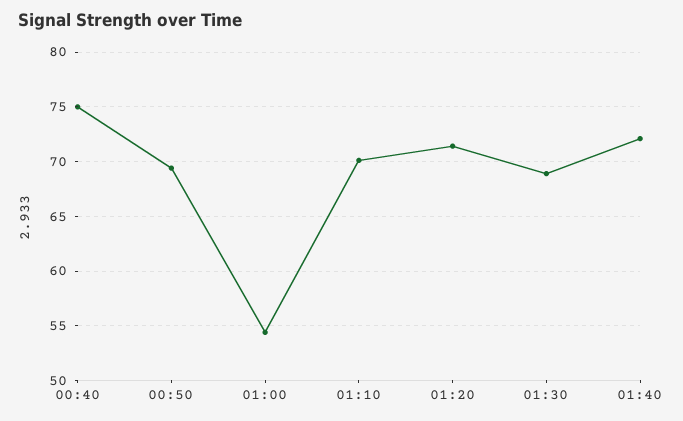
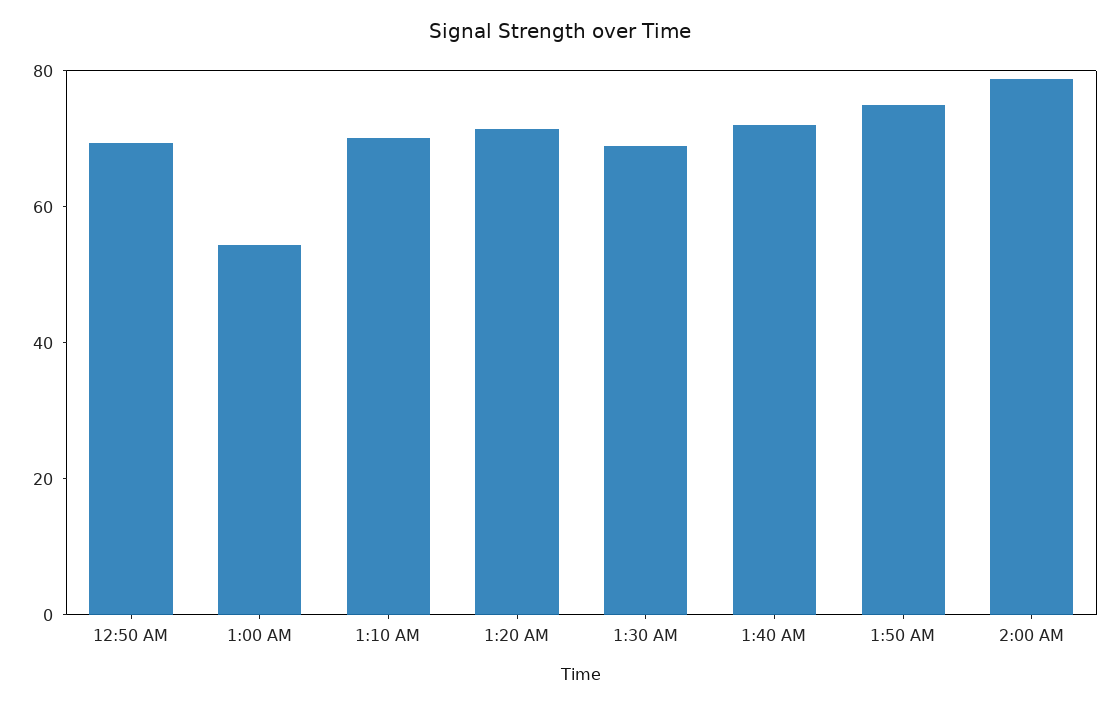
00:40: 75 -> none
1:50 AM: none -> 75
2:00 AM: none -> 80

